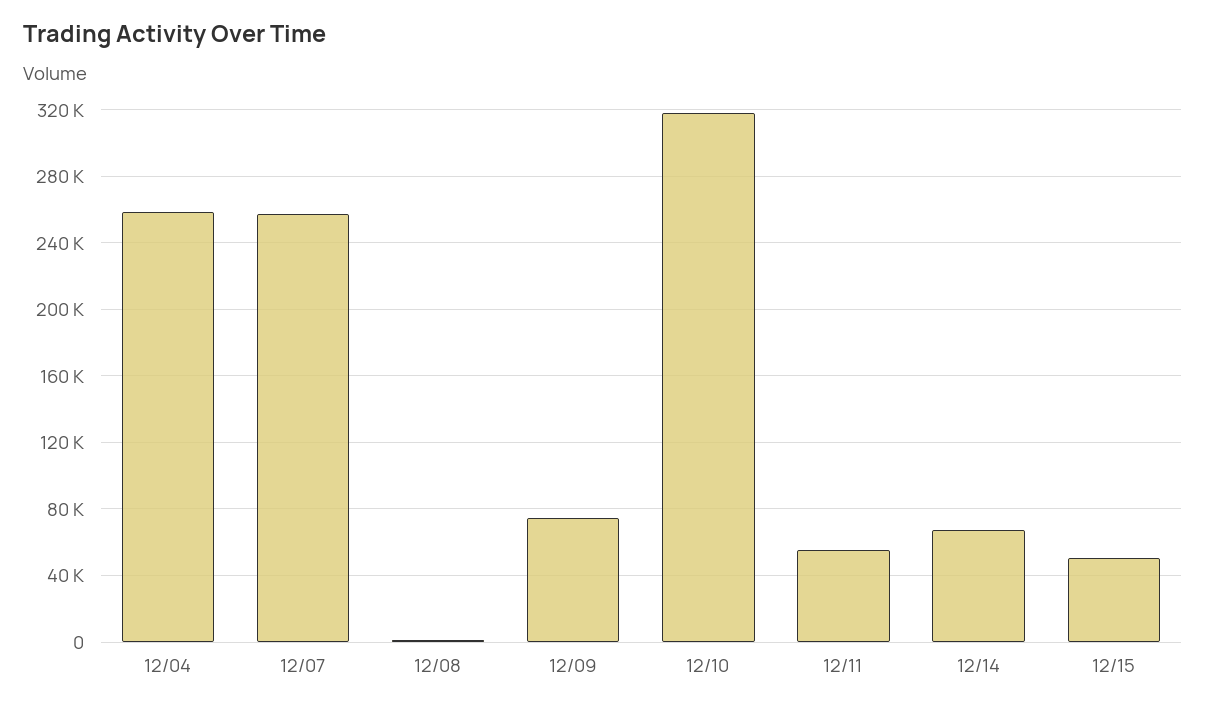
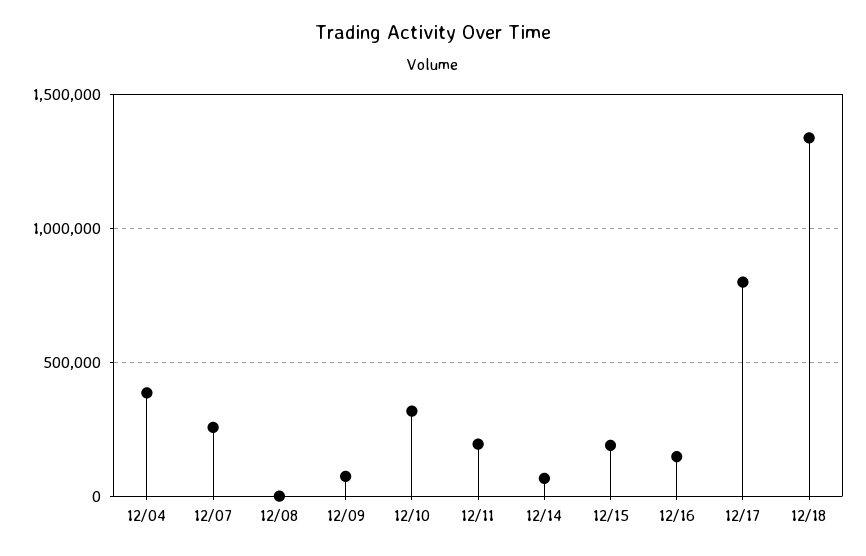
12/04: 260000 -> 400000
12/11: 55000 -> 200000
12/15: 50000 -> 200000
12/16: none -> 150000
12/17: none -> 800000
12/18: none -> 1350000

